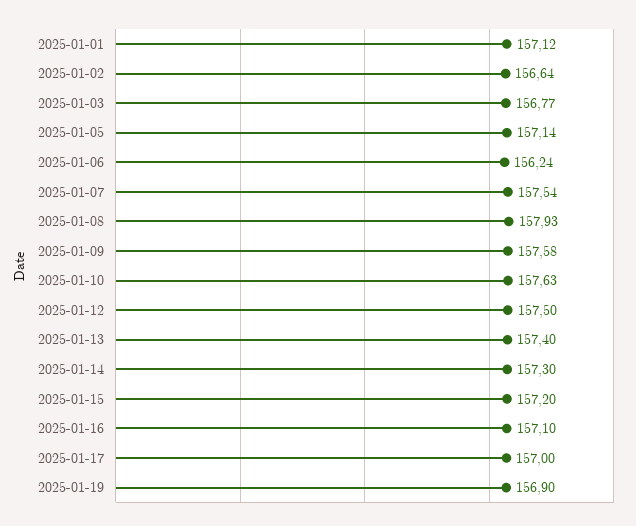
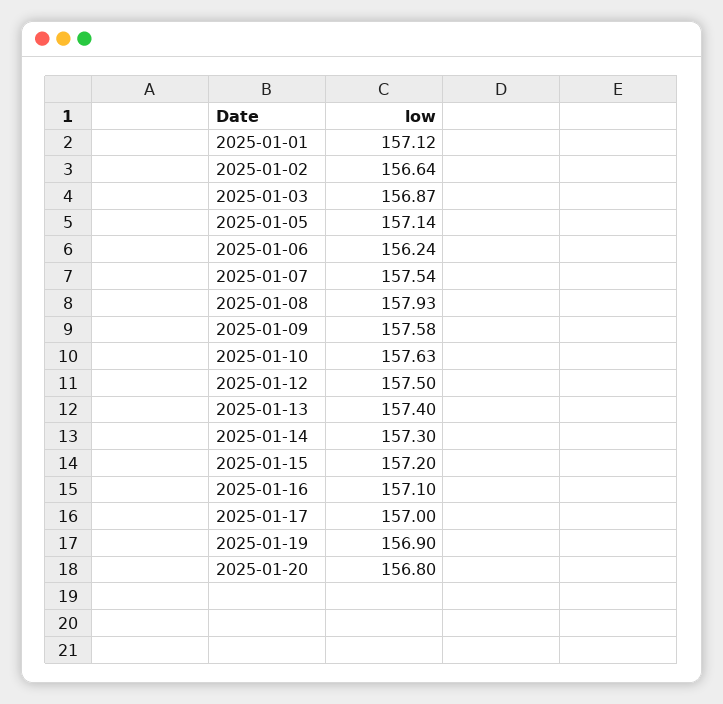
2025-01-03: 156.77 -> 156.87
2025-01-20: none -> 156.8

